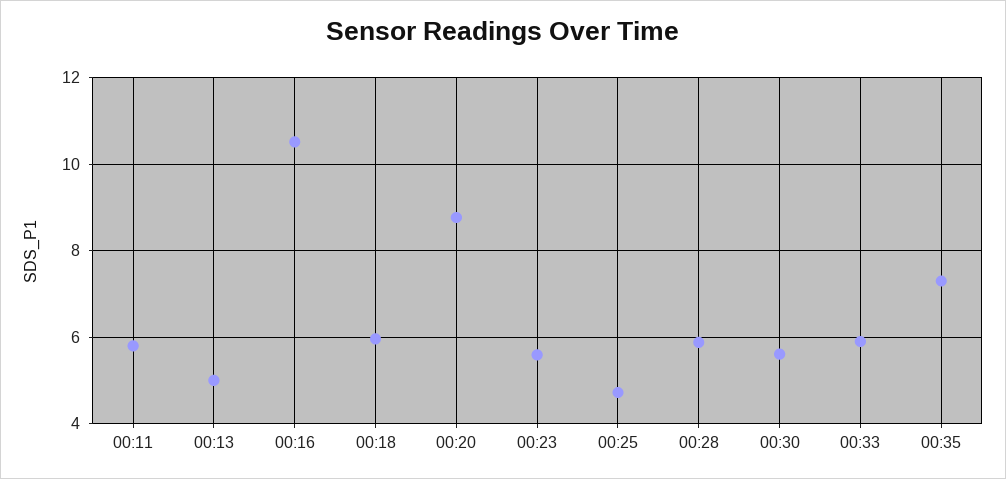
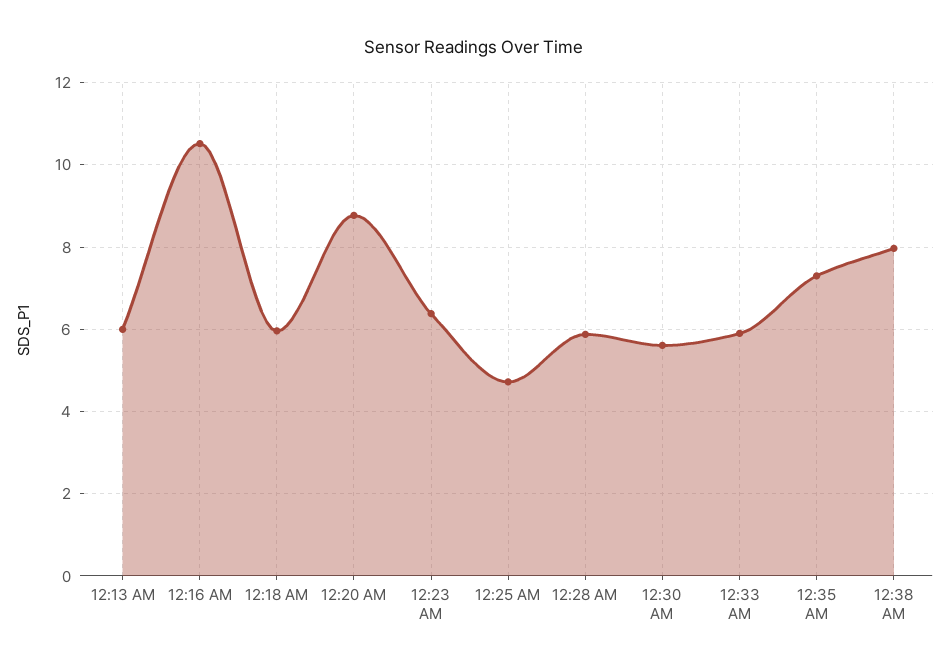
00:11: 5.8 -> none
00:13: 5 -> 6
00:23: 5.6 -> 6.4
12:38 AM: none -> 8

